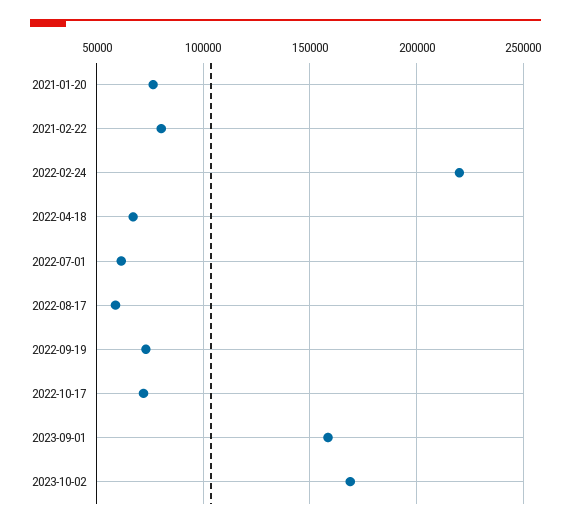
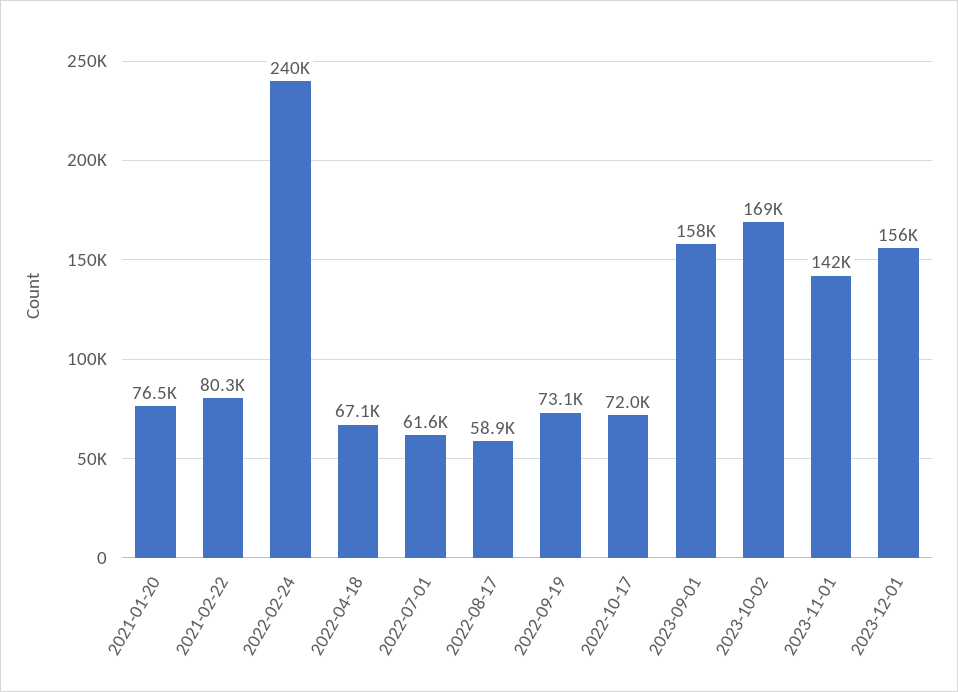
2022-02-24: 220000 -> 240000
2023-11-01: none -> 142000
2023-12-01: none -> 156000

